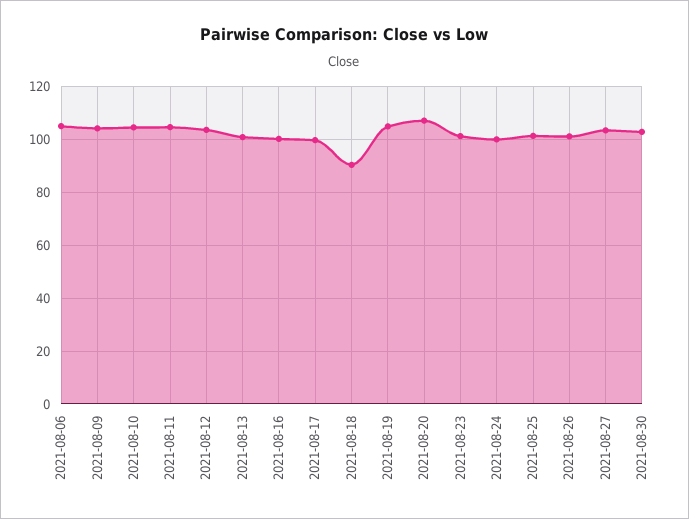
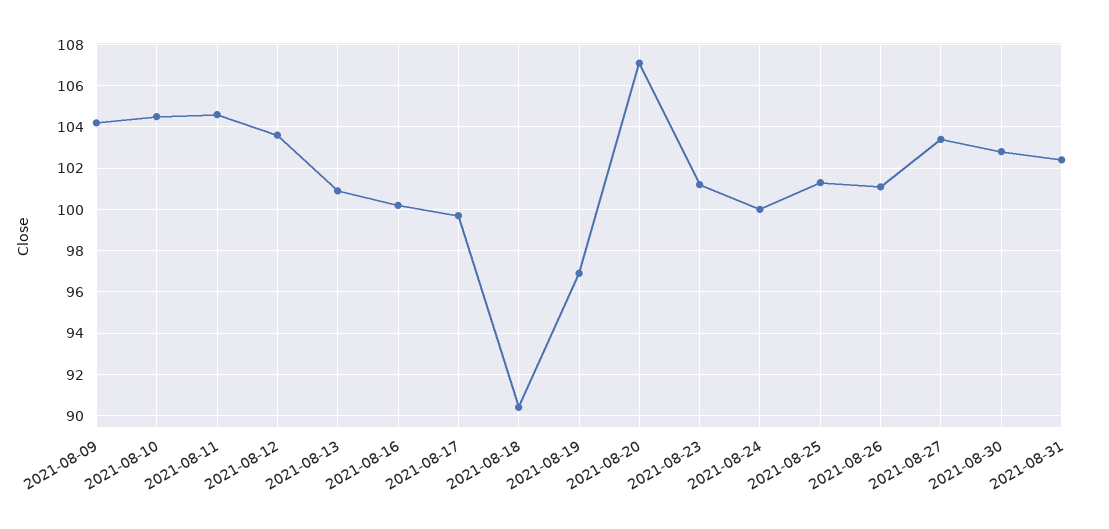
2021-08-06: 105 -> none
2021-08-19: 105 -> 97
2021-08-31: none -> 102.5

